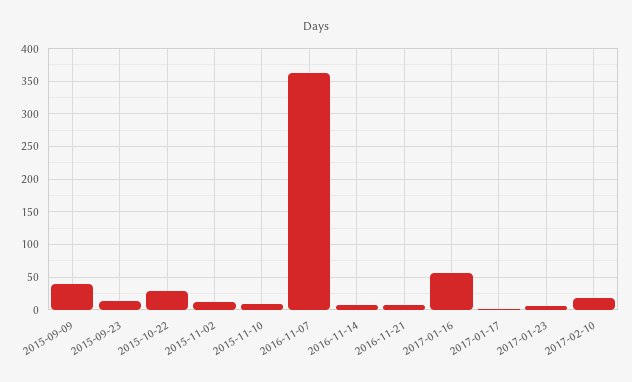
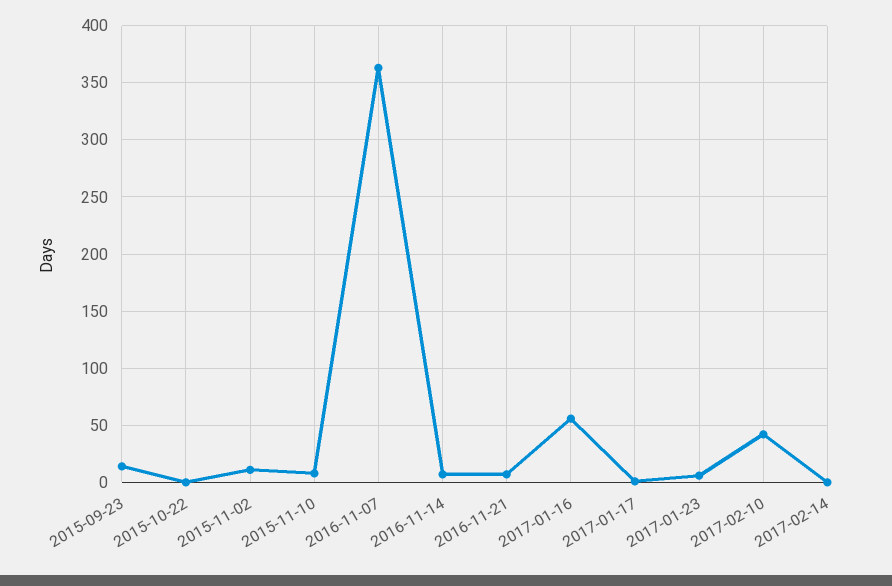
2015-09-09: 40 -> none
2015-10-22: 30 -> 0
2017-02-10: 20 -> 40
2017-02-14: none -> 0

